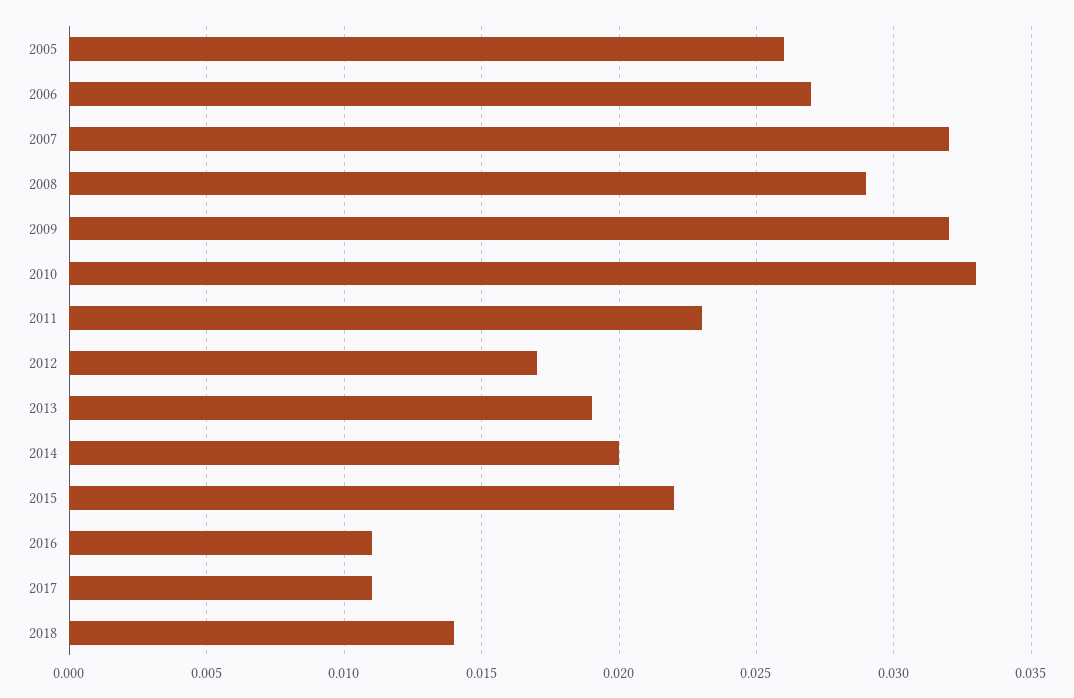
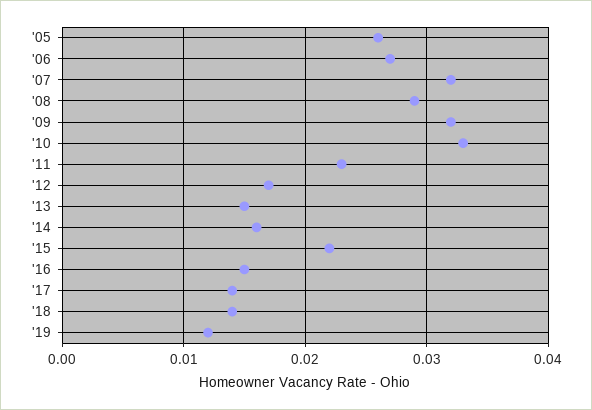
2013: 0.019 -> 0.015
2014: 0.02 -> 0.016
2016: 0.011 -> 0.015
2017: 0.011 -> 0.014
'19: none -> 0.012

